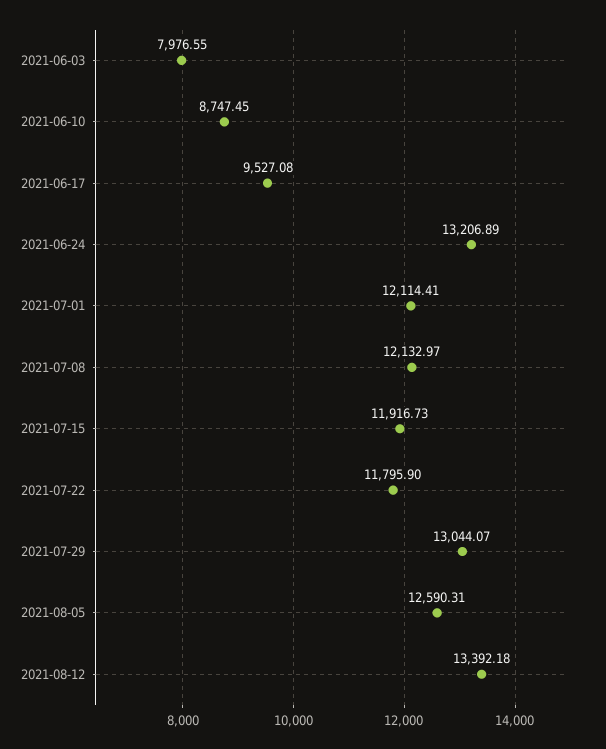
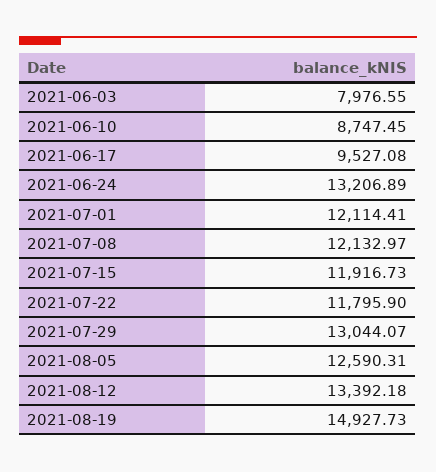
2021-08-19: none -> 14927.73

